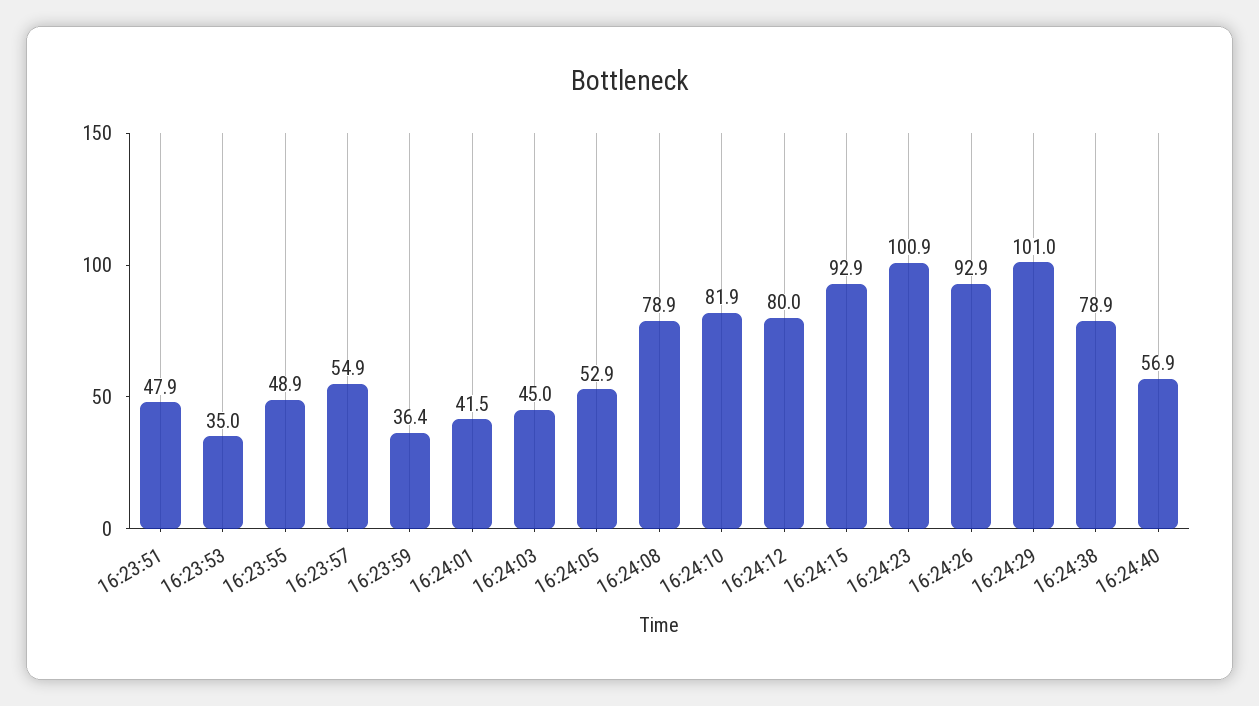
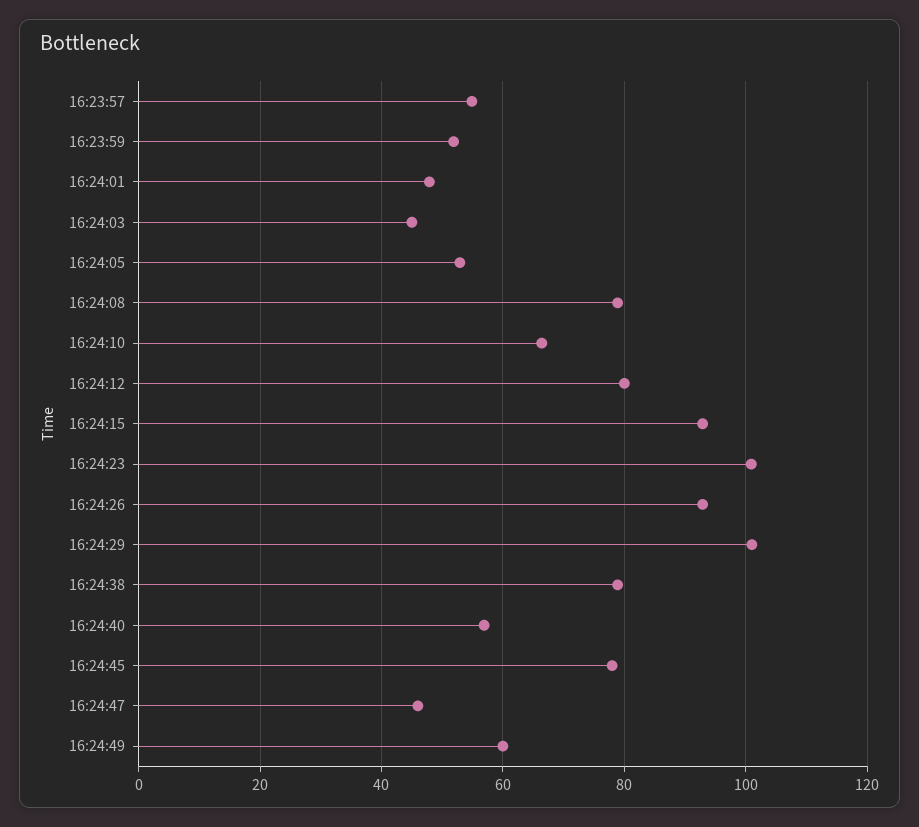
16:23:51: 47.9 -> none
16:23:53: 35 -> none
16:23:55: 48.9 -> none
16:23:59: 36.4 -> 52
16:24:01: 41.5 -> 48
16:24:10: 81.9 -> 66
16:24:45: none -> 78
16:24:47: none -> 46
16:24:49: none -> 60

